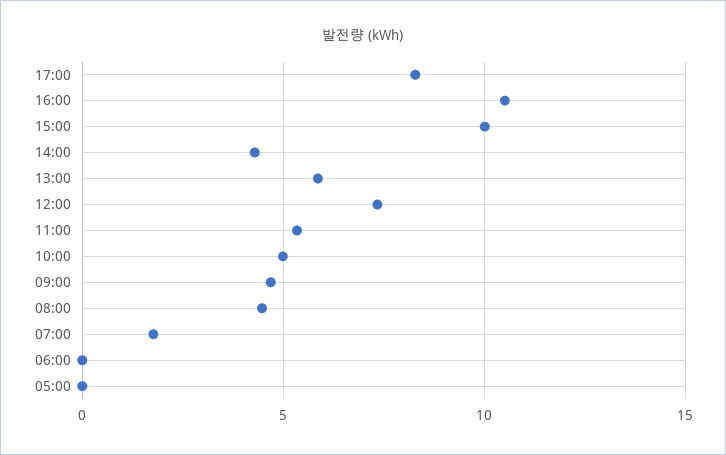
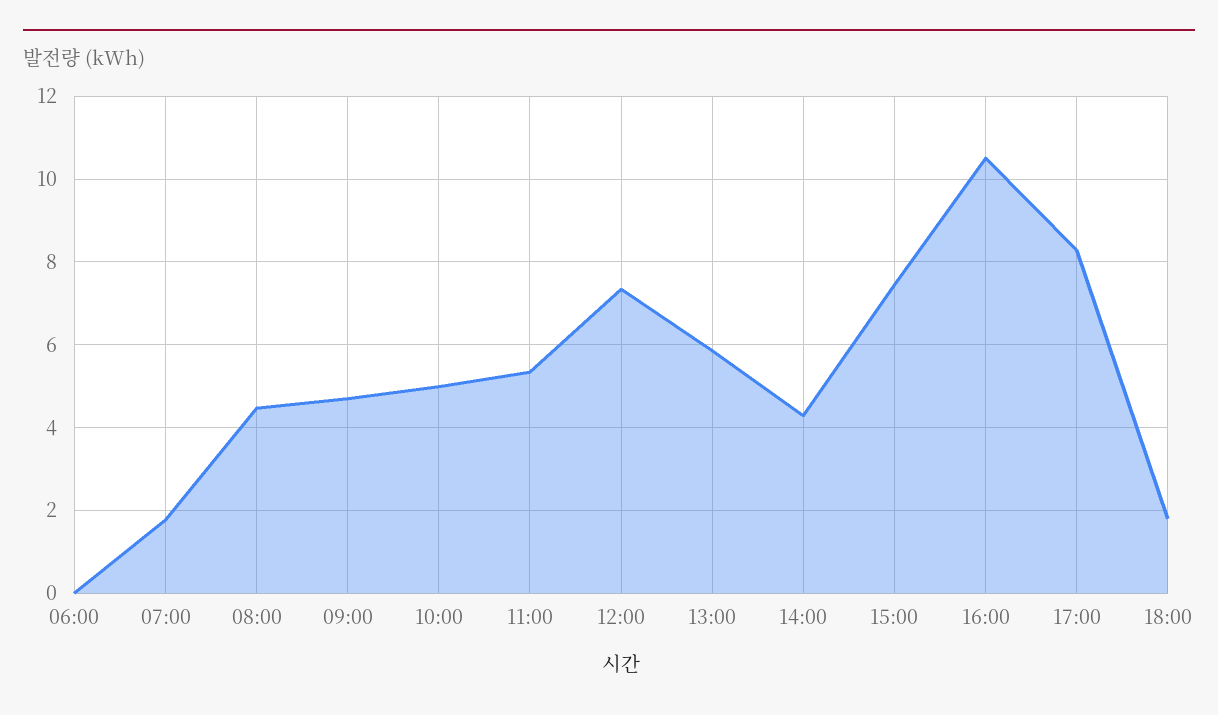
15:00: 10 -> 7.4
05:00: 0 -> none
18:00: none -> 1.8

